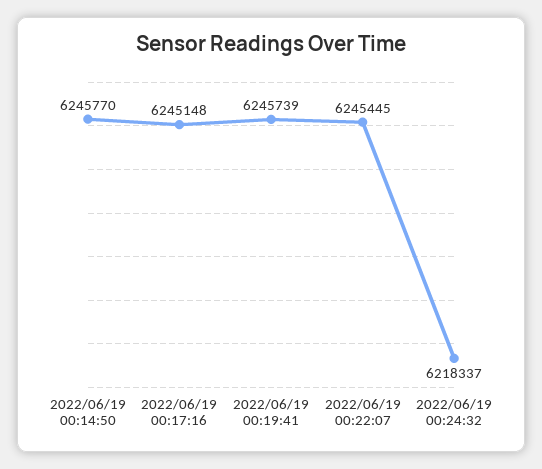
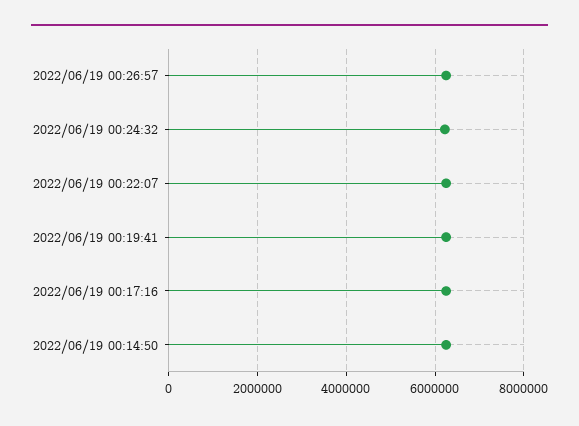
2022/06/19 00:26:57: none -> 6200000

